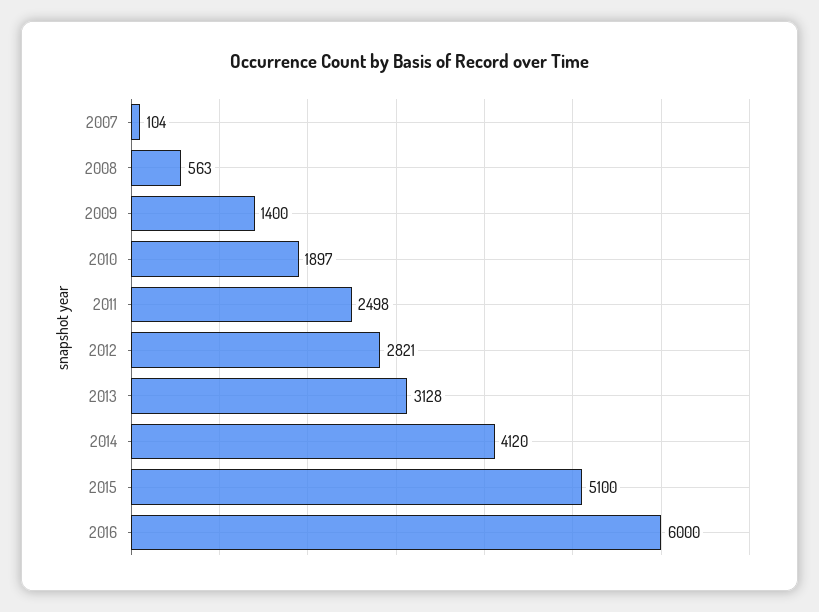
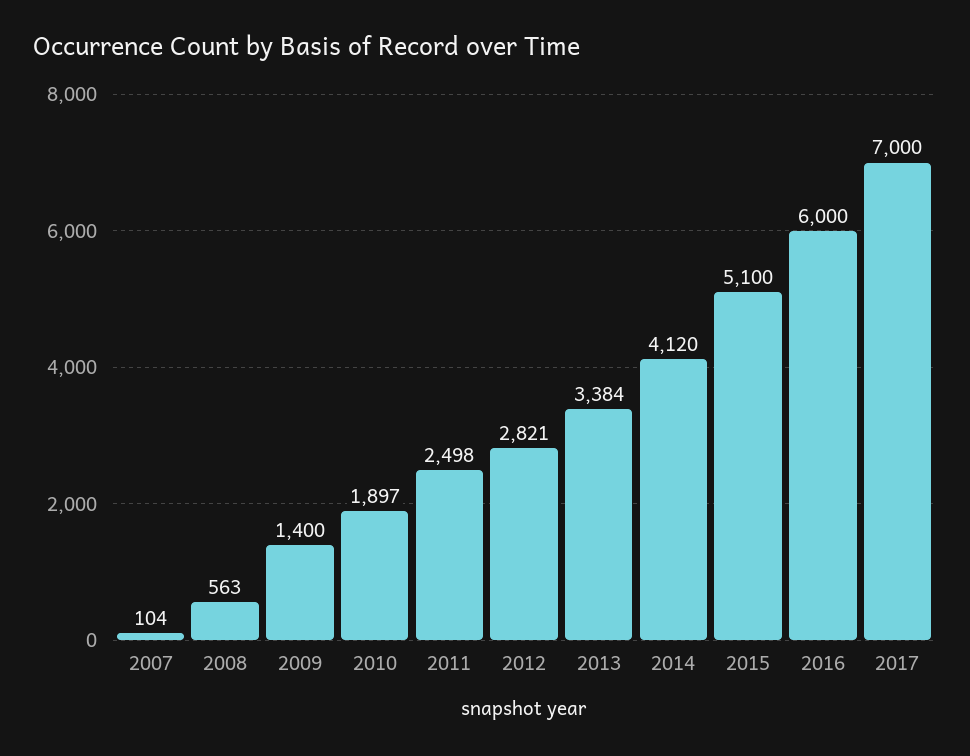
2013: 3128 -> 3384
2017: none -> 7000

